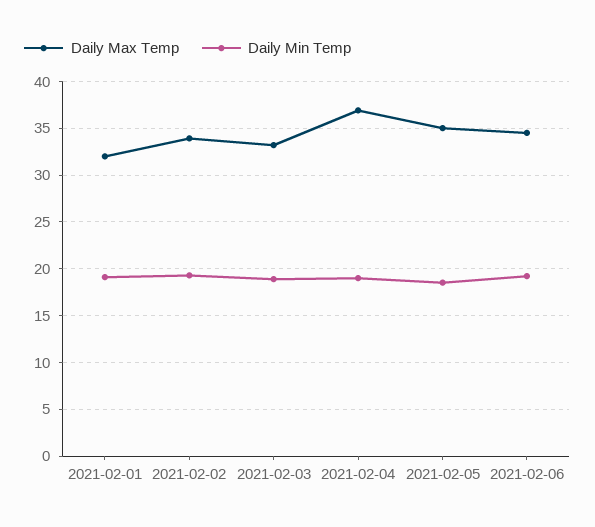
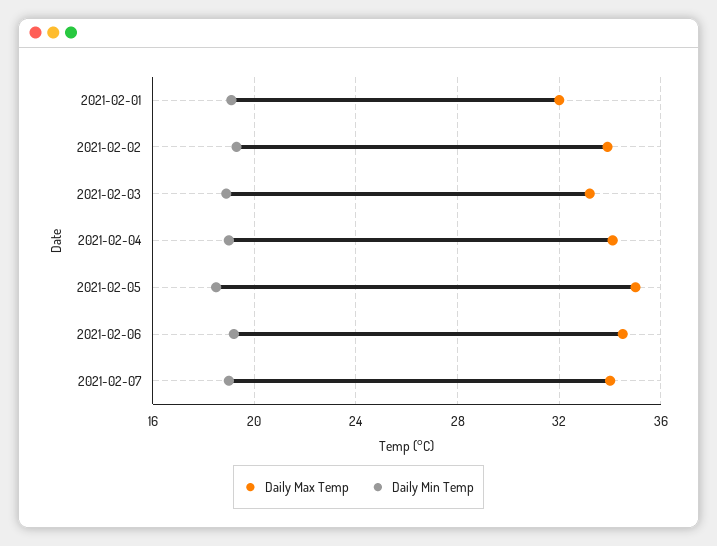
Daily Max Temp, 2021-02-04: 37 -> 34
Daily Max Temp, 2021-02-07: none -> 34
Daily Min Temp, 2021-02-07: none -> 19

